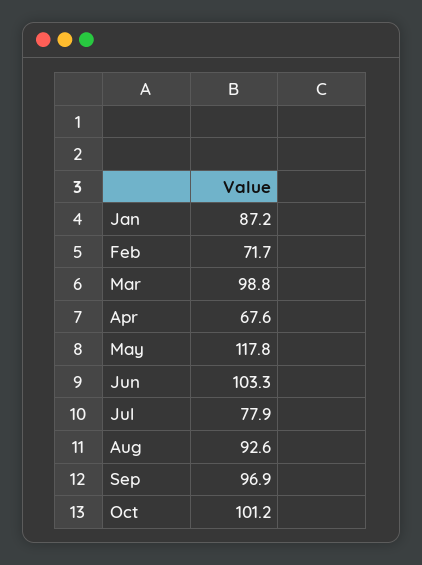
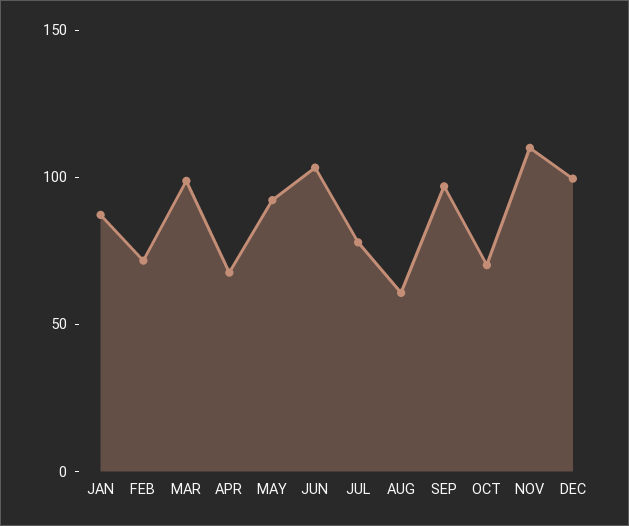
May: 117.8 -> 90
Aug: 92.6 -> 60
Oct: 101.2 -> 70
NOV: none -> 110
DEC: none -> 100

